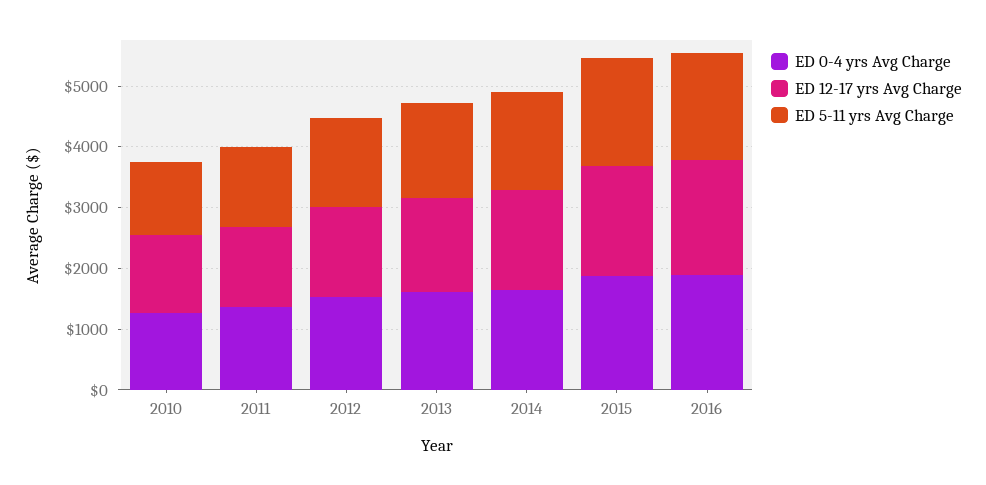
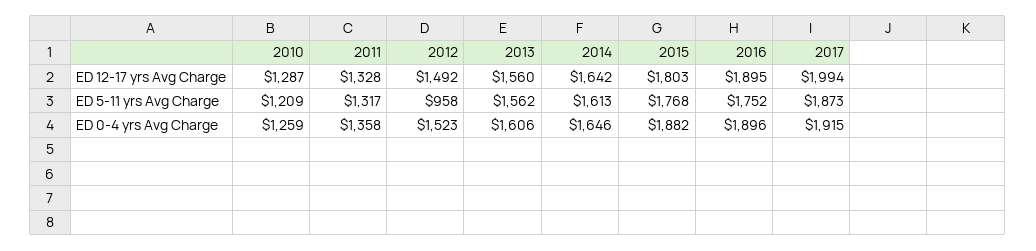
ED 5-11 yrs Avg Charge, 2012: 1400 -> 958
ED 12-17 yrs Avg Charge, 2017: none -> 1994
ED 5-11 yrs Avg Charge, 2017: none -> 1873
ED 0-4 yrs Avg Charge, 2017: none -> 1915

